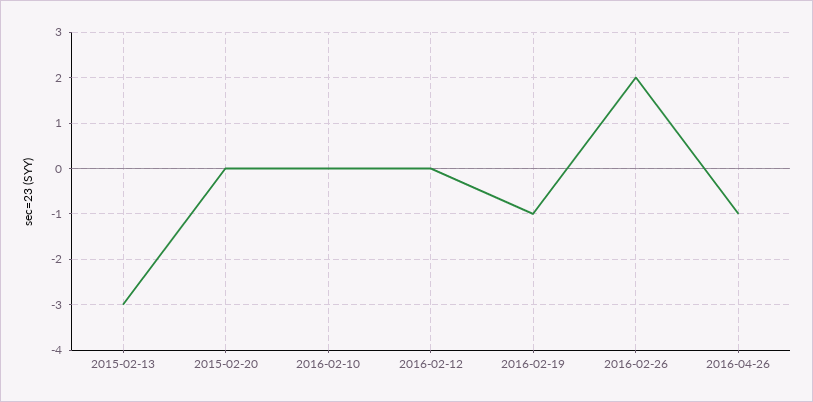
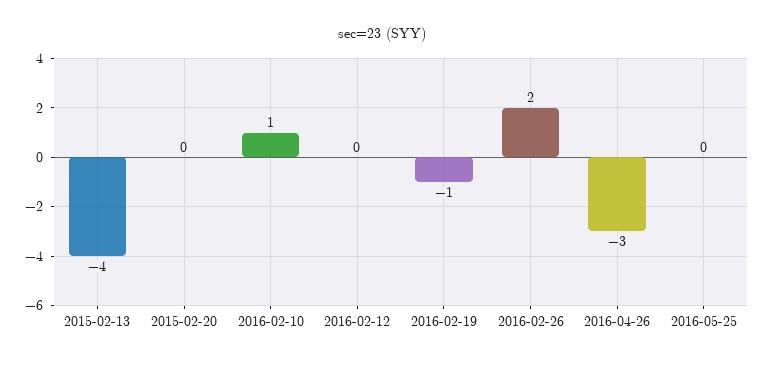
2015-02-13: -3 -> -4
2016-02-10: 0 -> 1
2016-04-26: -1 -> -3
2016-05-25: none -> 0

